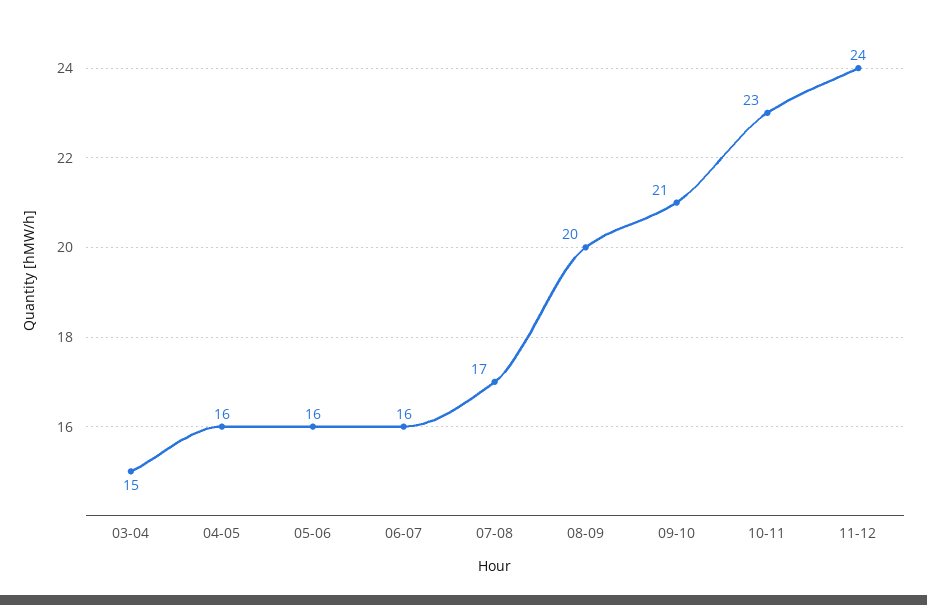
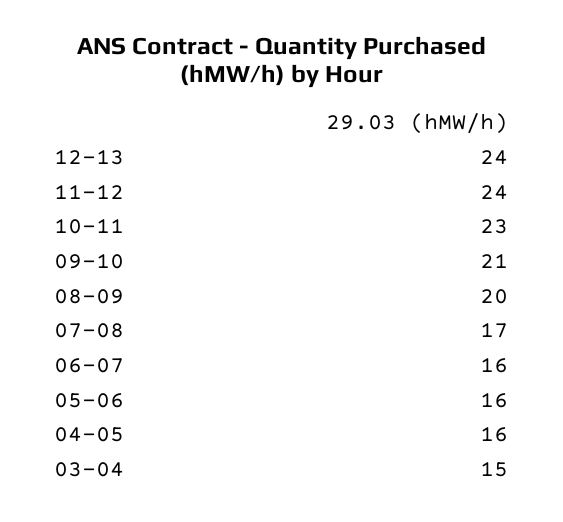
12-13: none -> 24

